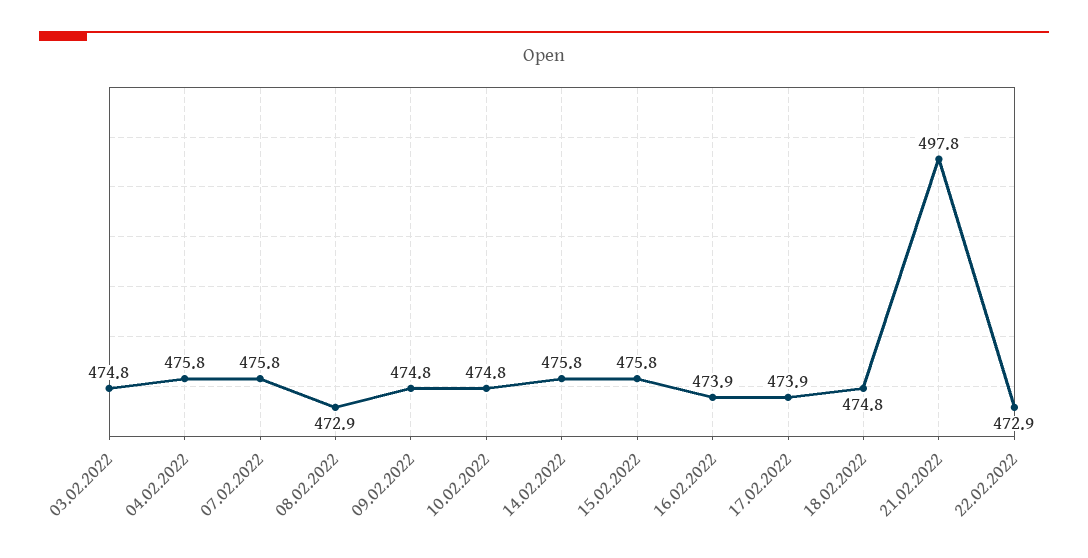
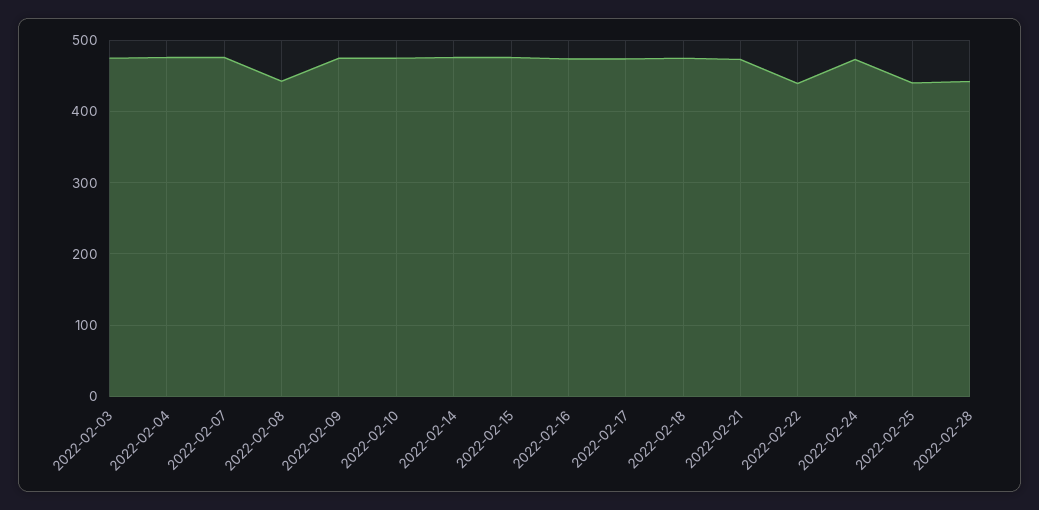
08.02.2022: 472.9 -> 440
21.02.2022: 497.8 -> 470
22.02.2022: 472.9 -> 440
2022-02-24: none -> 470
2022-02-25: none -> 440
2022-02-28: none -> 440

